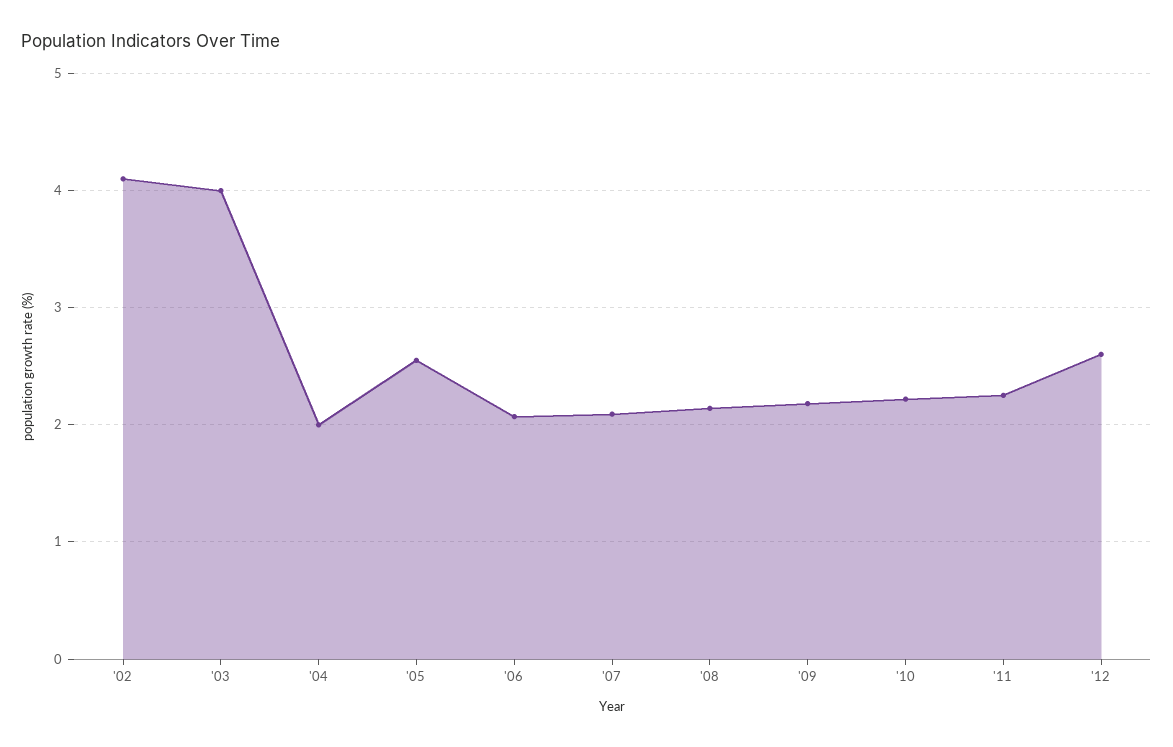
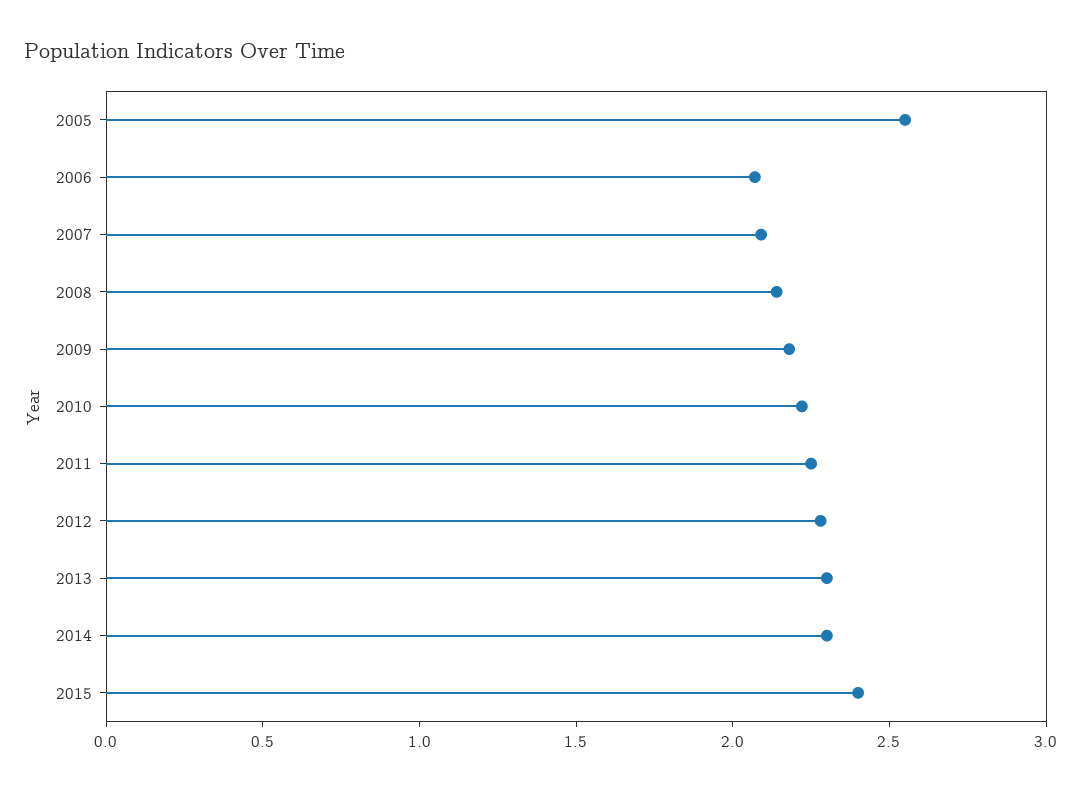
'02: 4.1 -> none
'03: 4 -> none
'04: 2 -> none
'12: 2.6 -> 2.3
2013: none -> 2.3
2014: none -> 2.3
2015: none -> 2.4

